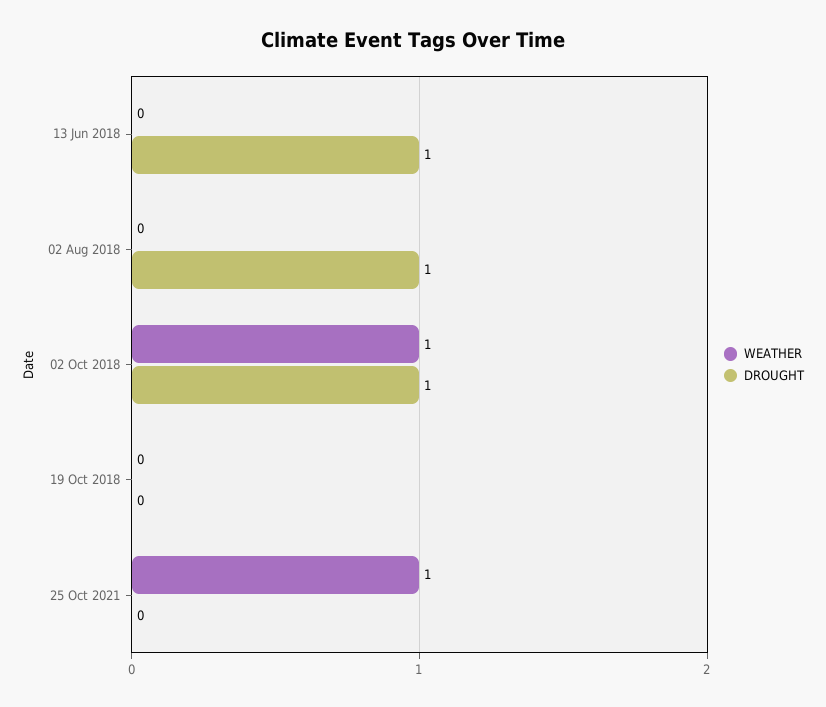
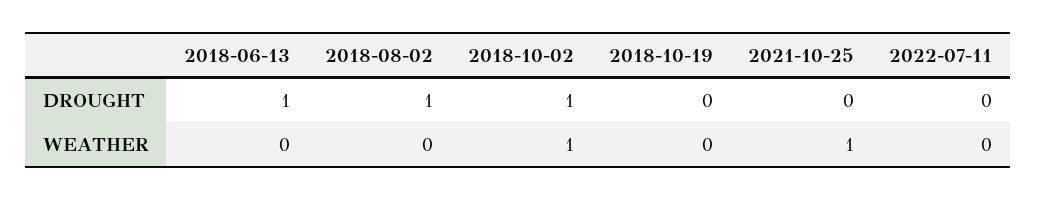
DROUGHT, 2022-07-11: none -> 0
WEATHER, 2022-07-11: none -> 0

